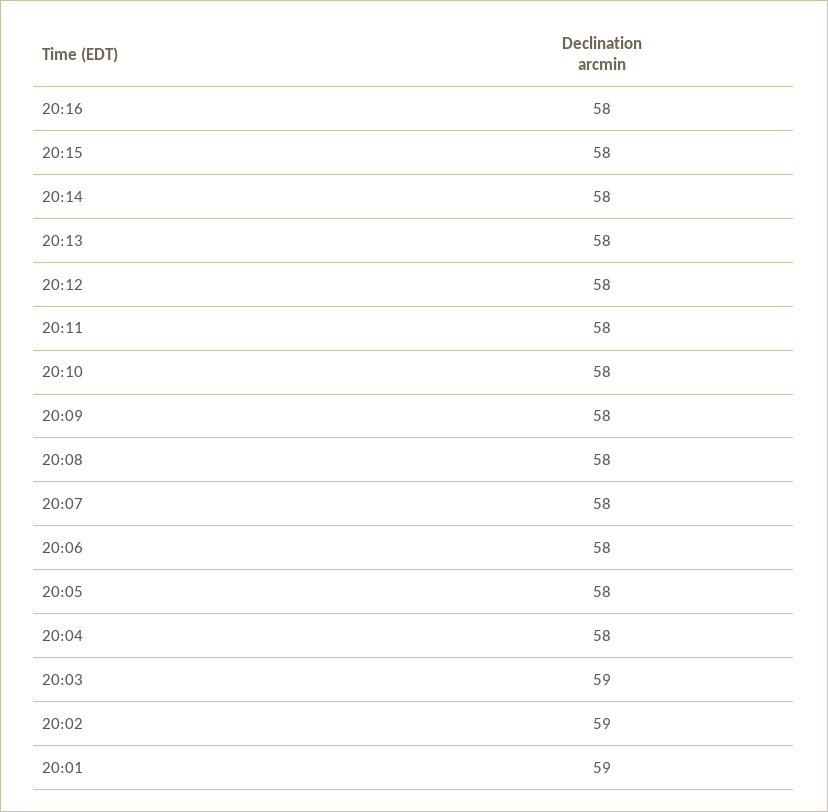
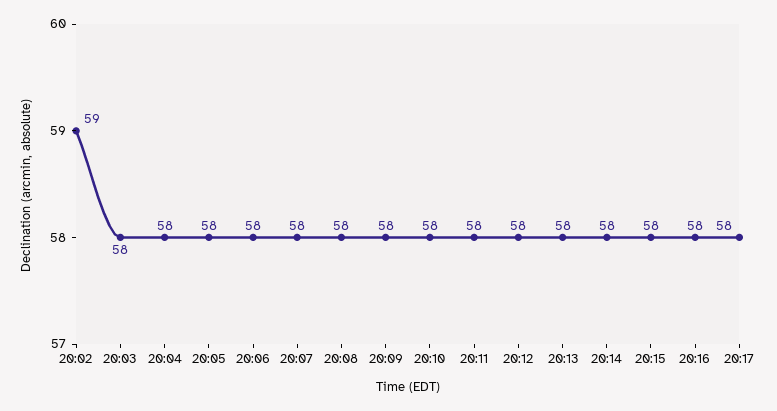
20:03: 59 -> 58
20:01: 59 -> none
20:17: none -> 58

